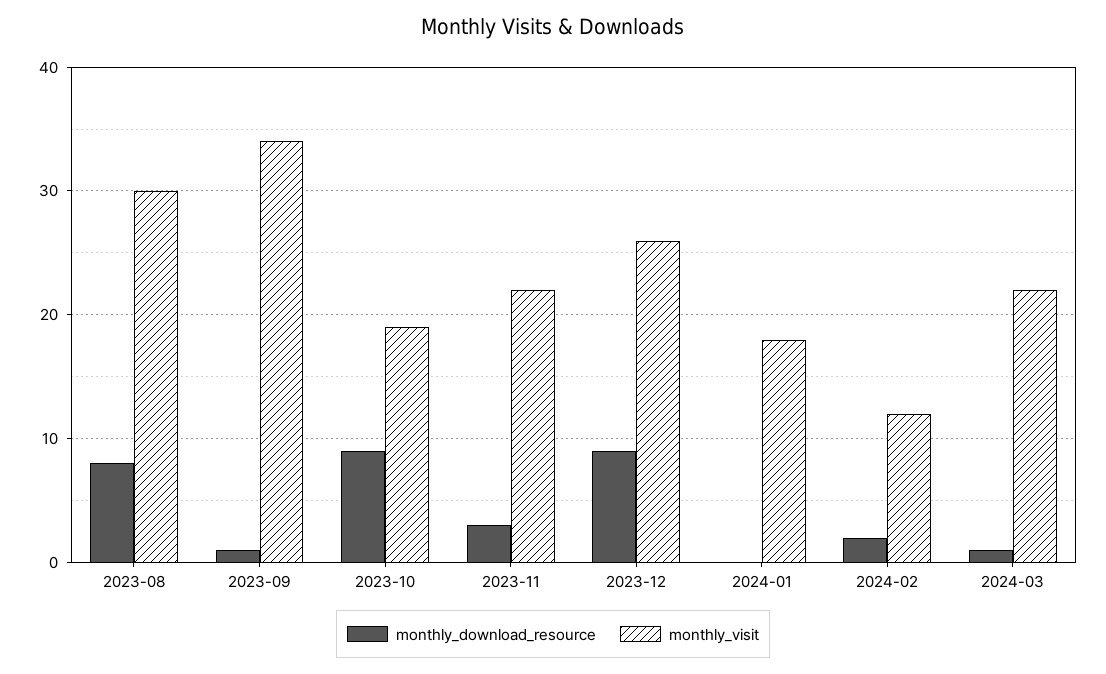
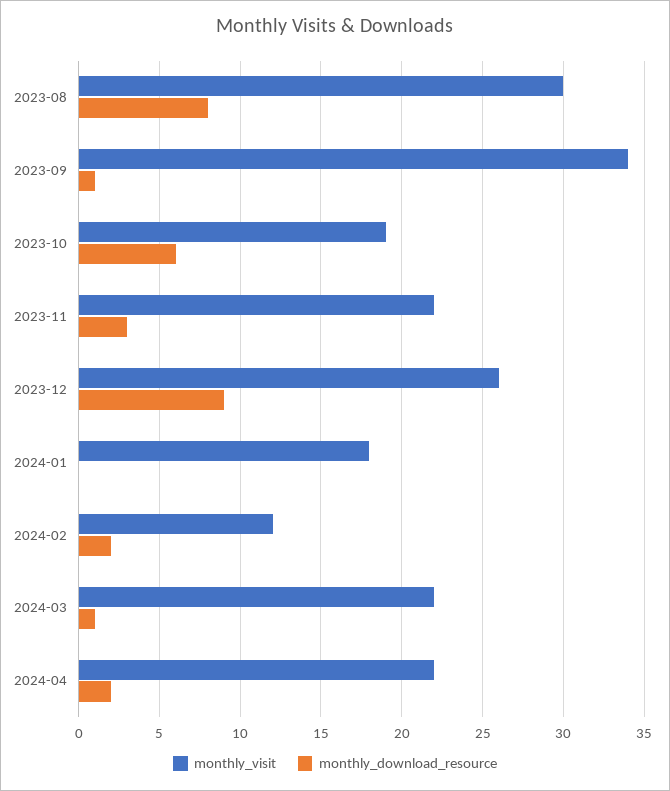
monthly_download_resource, 2023-10: 9 -> 6
monthly_visit, 2024-04: none -> 22
monthly_download_resource, 2024-04: none -> 2

